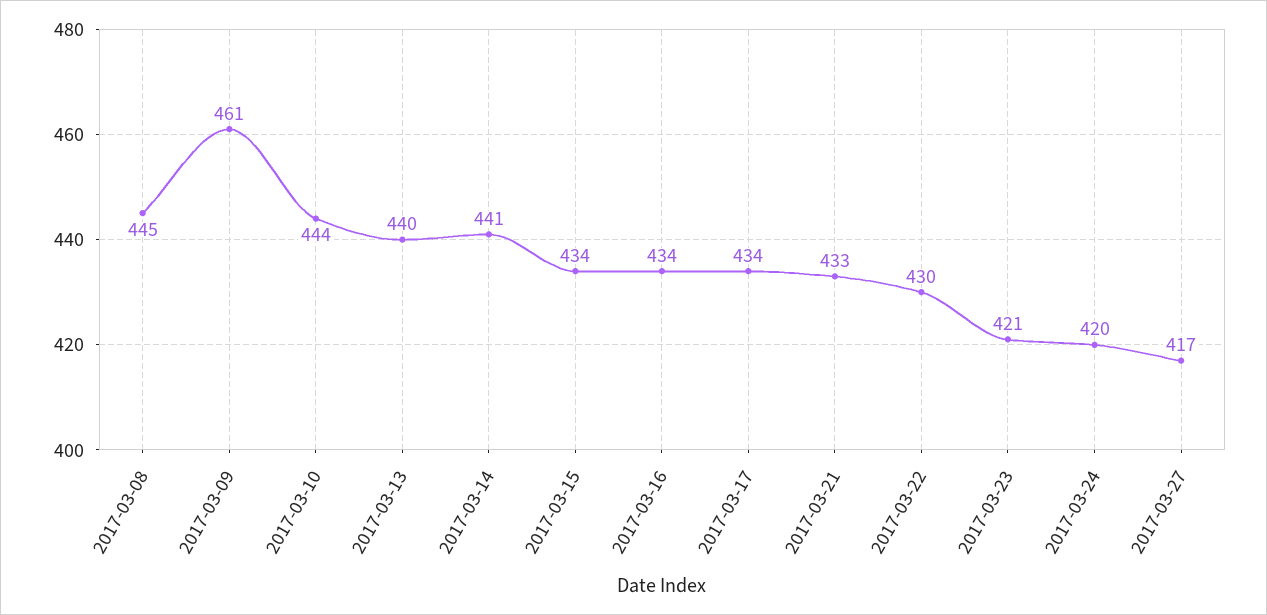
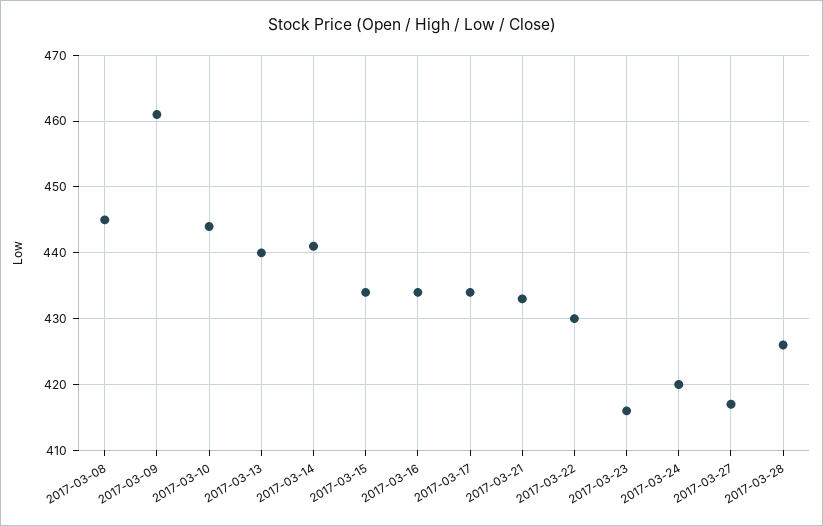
2017-03-23: 421 -> 416
2017-03-28: none -> 426

